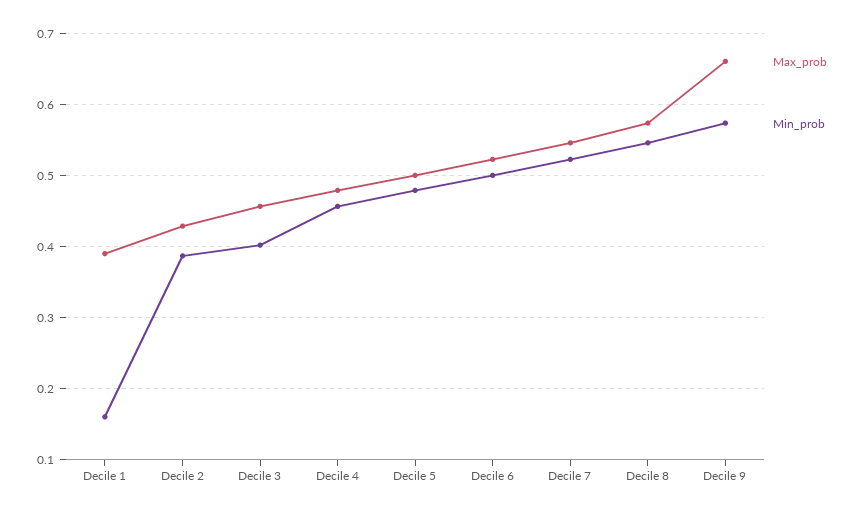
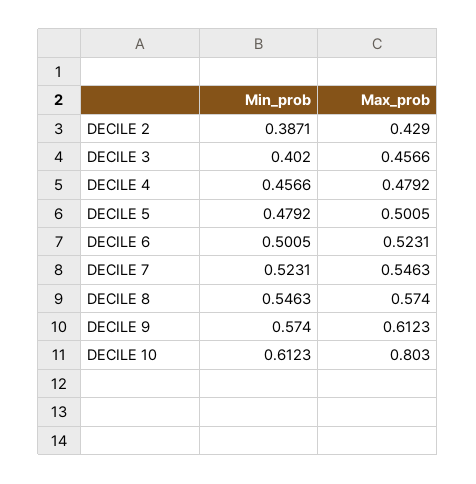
Max_prob, Decile 1: 0.39 -> none
Min_prob, Decile 1: 0.16 -> none
Max_prob, Decile 9: 0.66 -> 0.6123
Min_prob, DECILE 10: none -> 0.6123
Max_prob, DECILE 10: none -> 0.803

